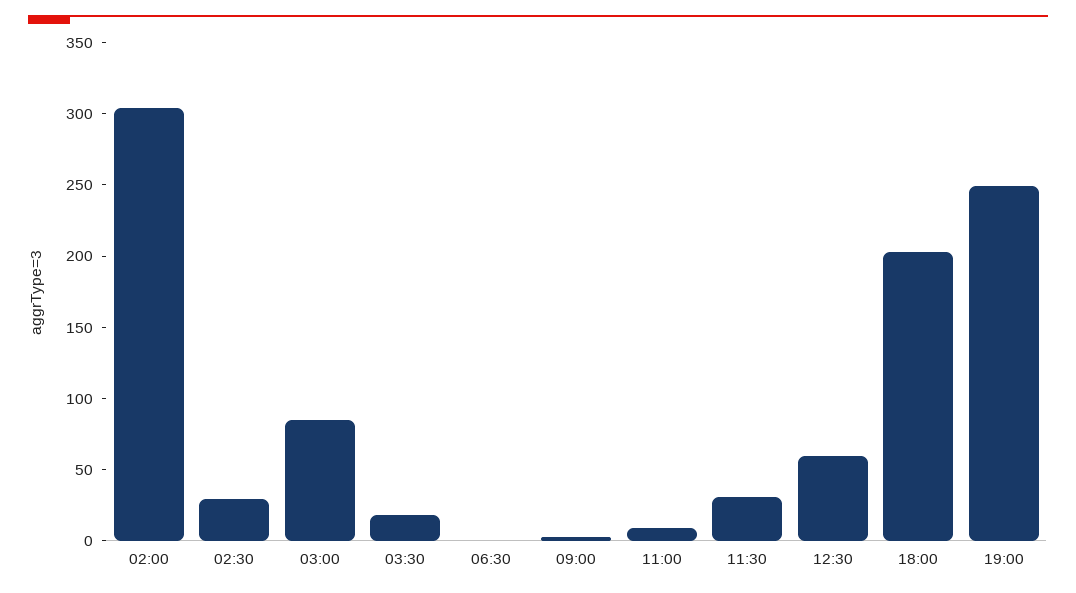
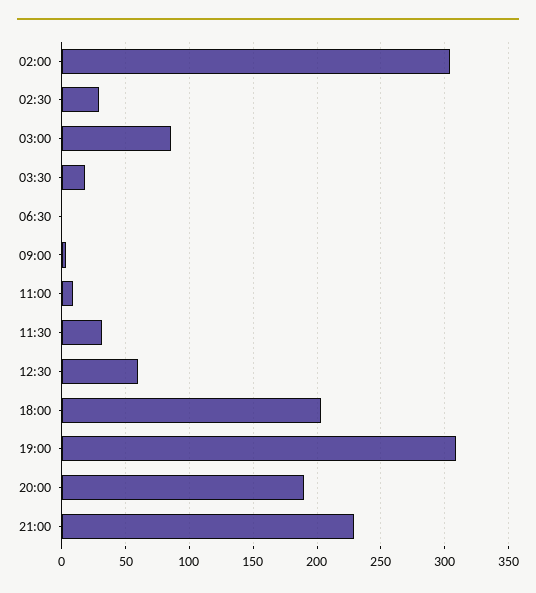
19:00: 250 -> 310
20:00: none -> 190
21:00: none -> 230

